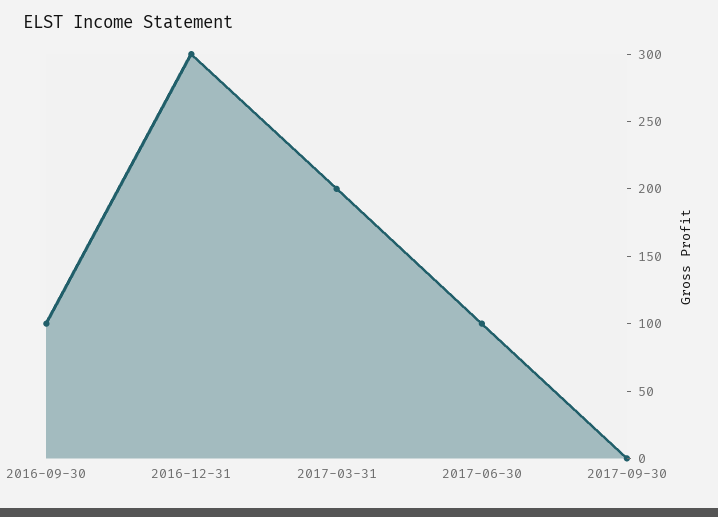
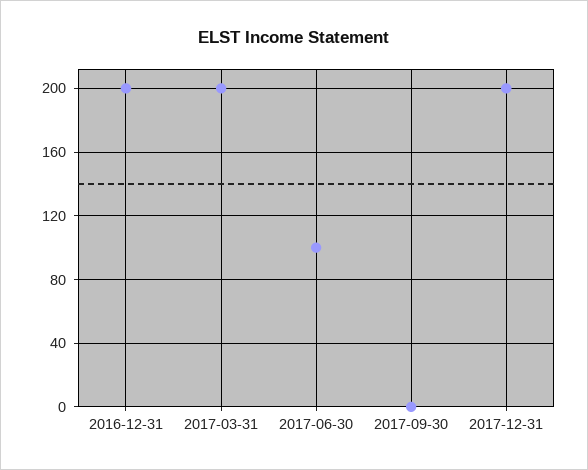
2016-09-30: 100 -> none
2016-12-31: 300 -> 200
2017-12-31: none -> 200

